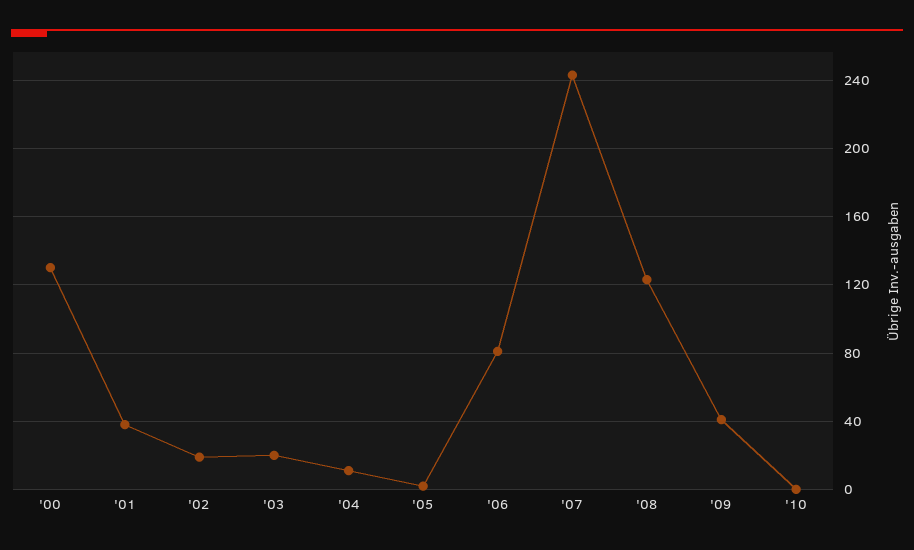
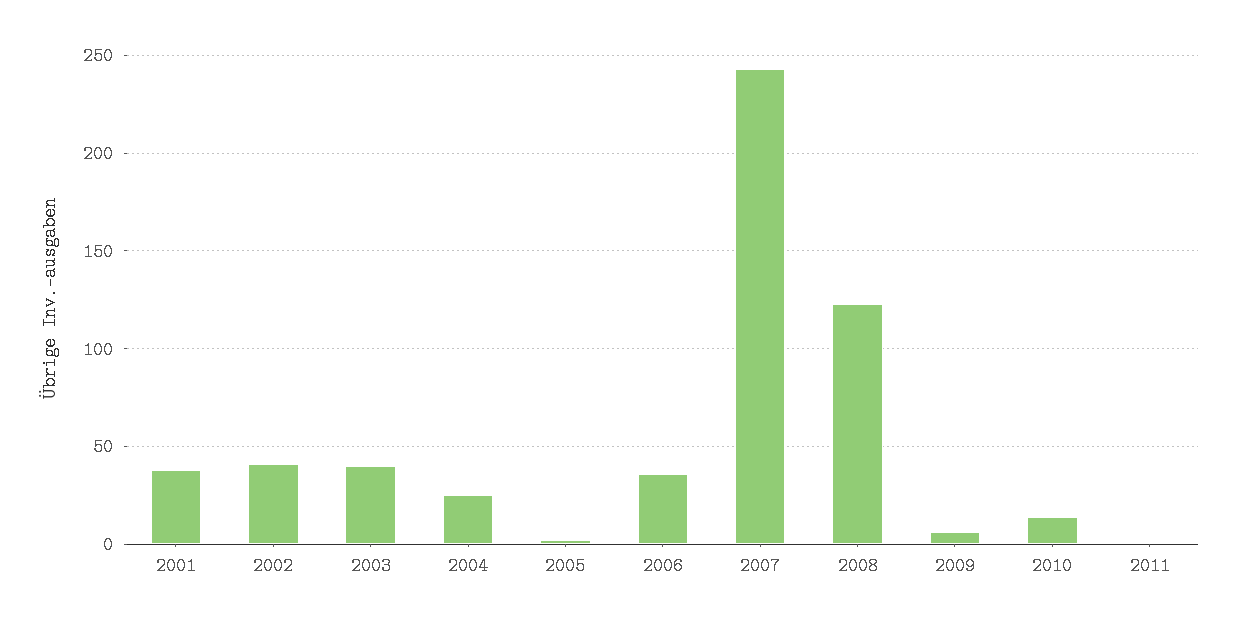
'00: 130 -> none
'02: 20 -> 40
'03: 20 -> 40
'04: 10 -> 25
'06: 80 -> 35
'09: 40 -> 5
'10: 0 -> 15
2011: none -> 0

